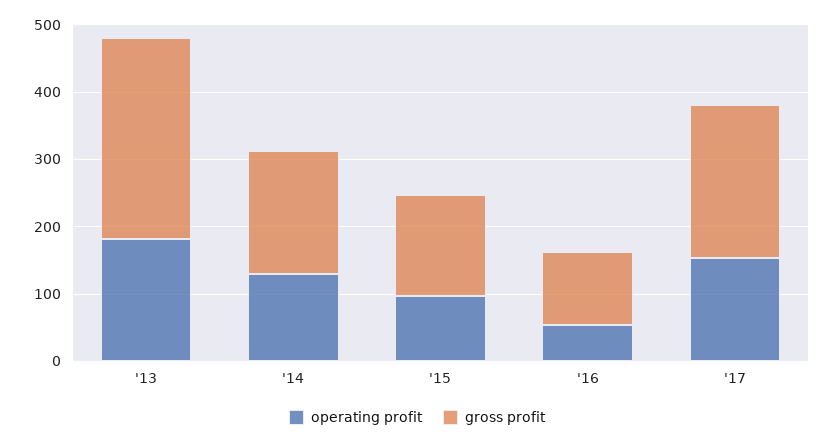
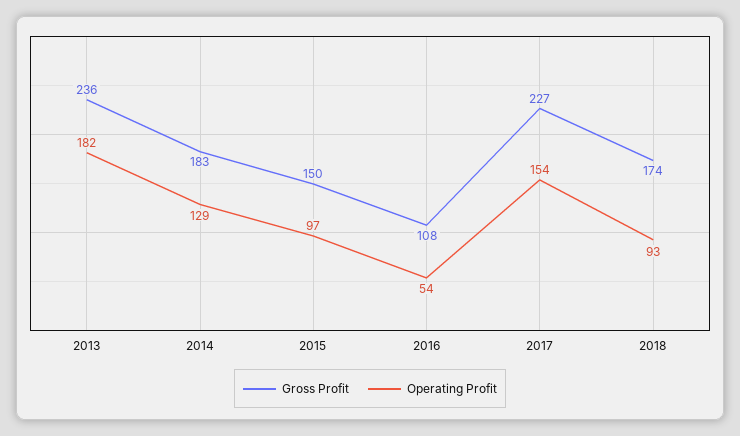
gross profit, '13: 300 -> 236
gross profit, 2018: none -> 174
operating profit, 2018: none -> 93

